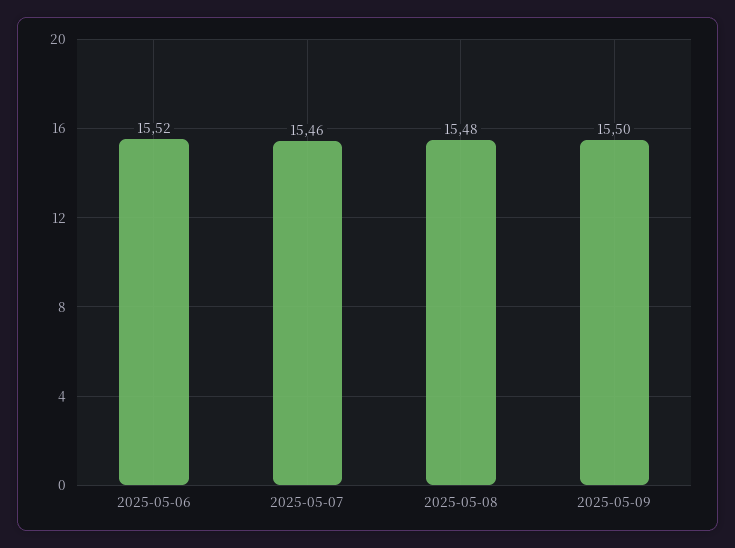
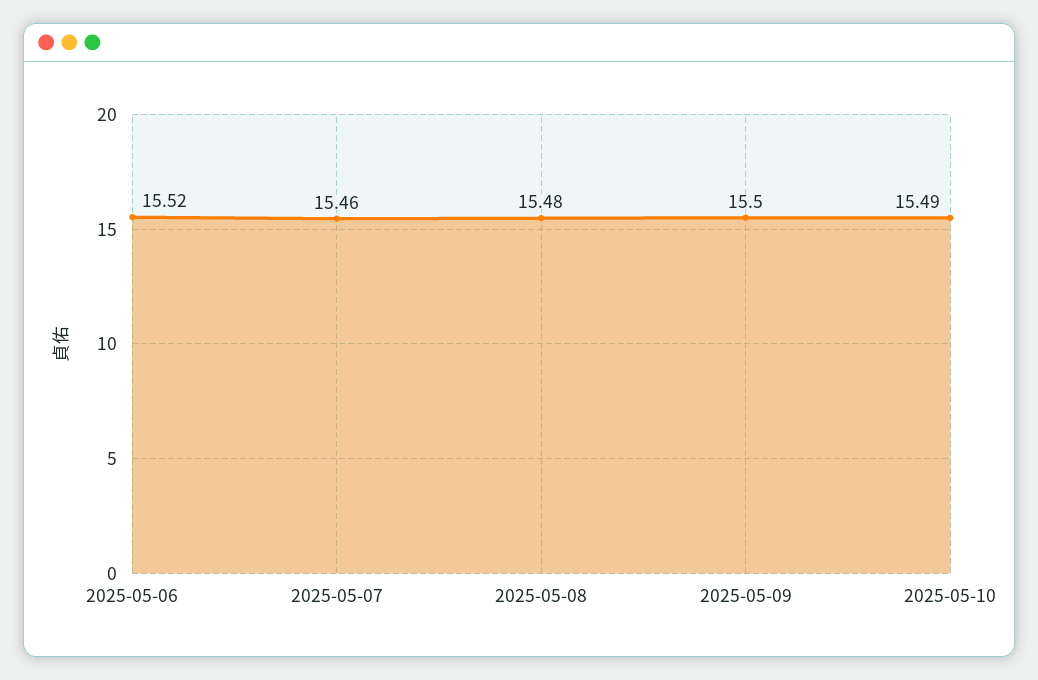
2025-05-10: none -> 15.49

